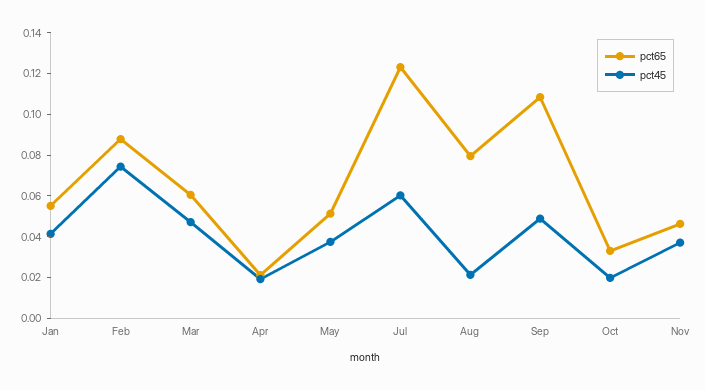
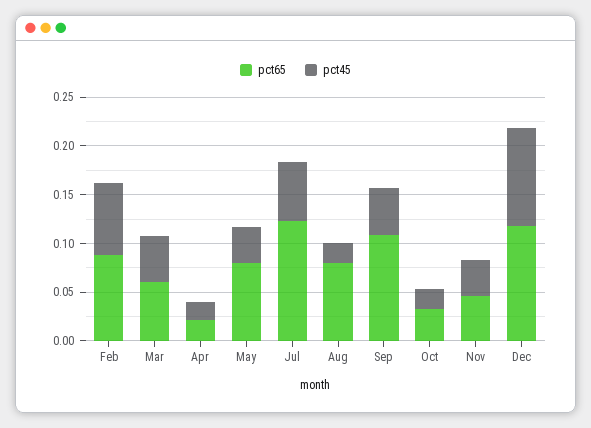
pct65, Jan: 0.055 -> none
pct45, Jan: 0.04 -> none
pct65, May: 0.05 -> 0.08
pct65, Dec: none -> 0.12
pct45, Dec: none -> 0.1

